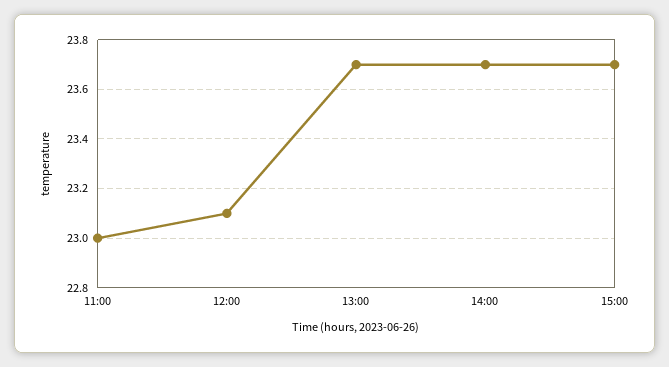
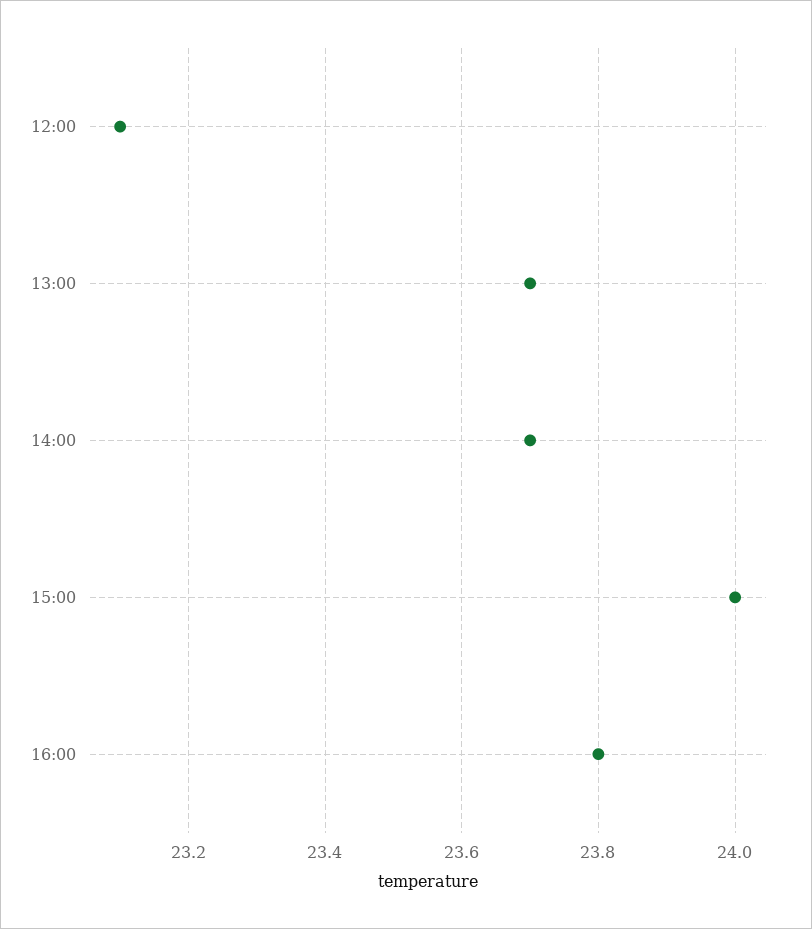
11:00: 23 -> none
15:00: 23.7 -> 24
16:00: none -> 23.8

